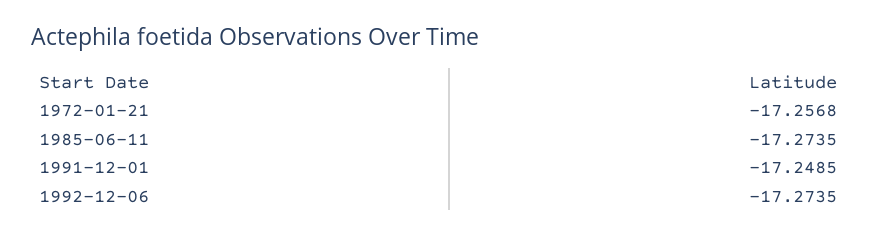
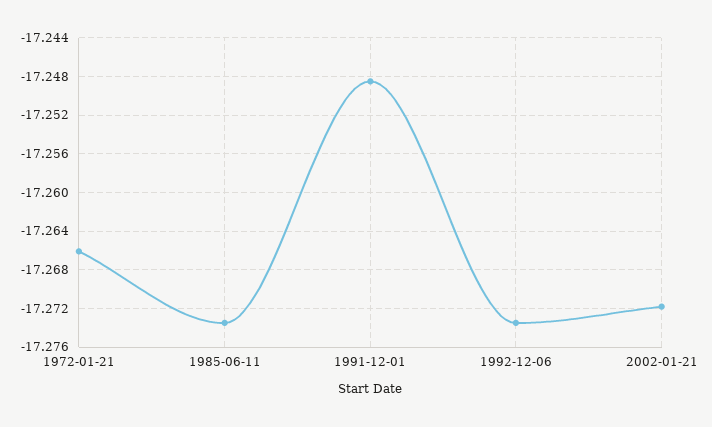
1972-01-21: -17.2568 -> -17.266
2002-01-21: none -> -17.272

